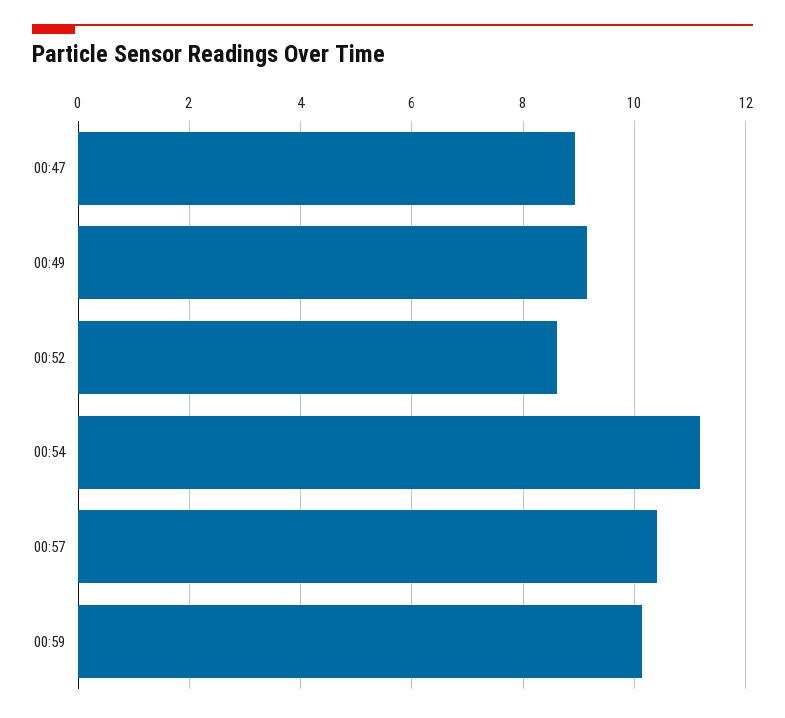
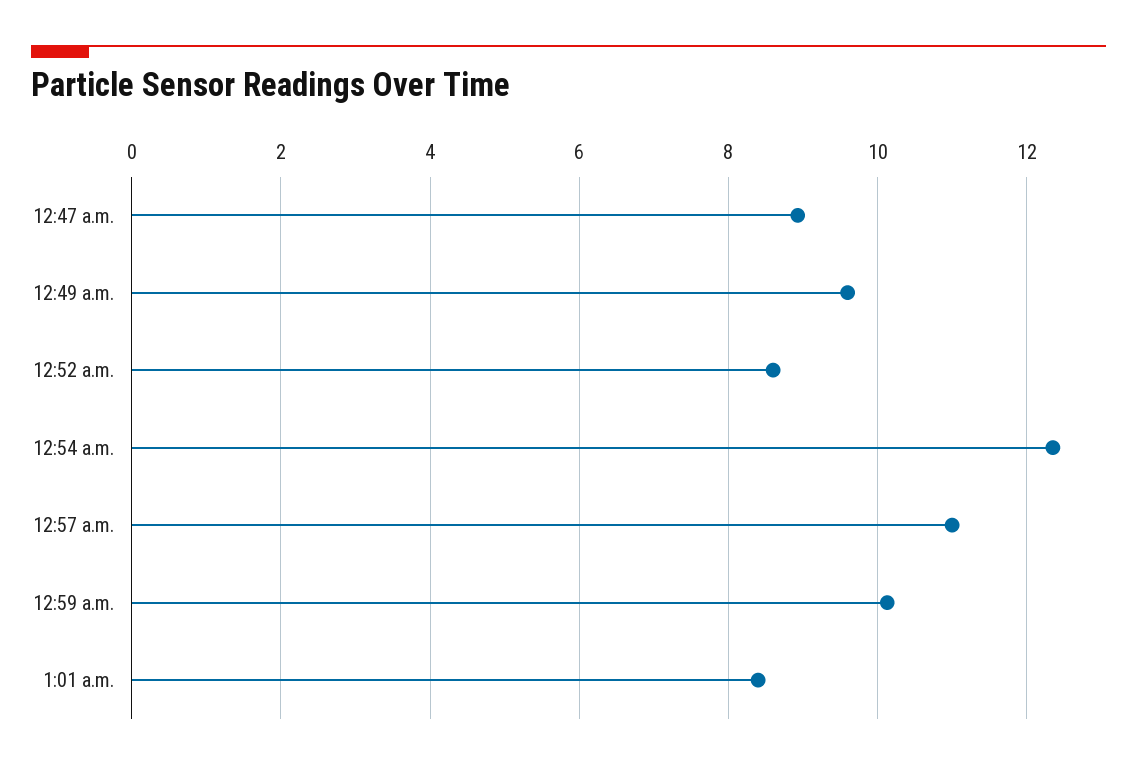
00:49: 9.2 -> 9.6
00:54: 11.2 -> 12.4
00:57: 10.4 -> 11
1:01 a.m.: none -> 8.4

